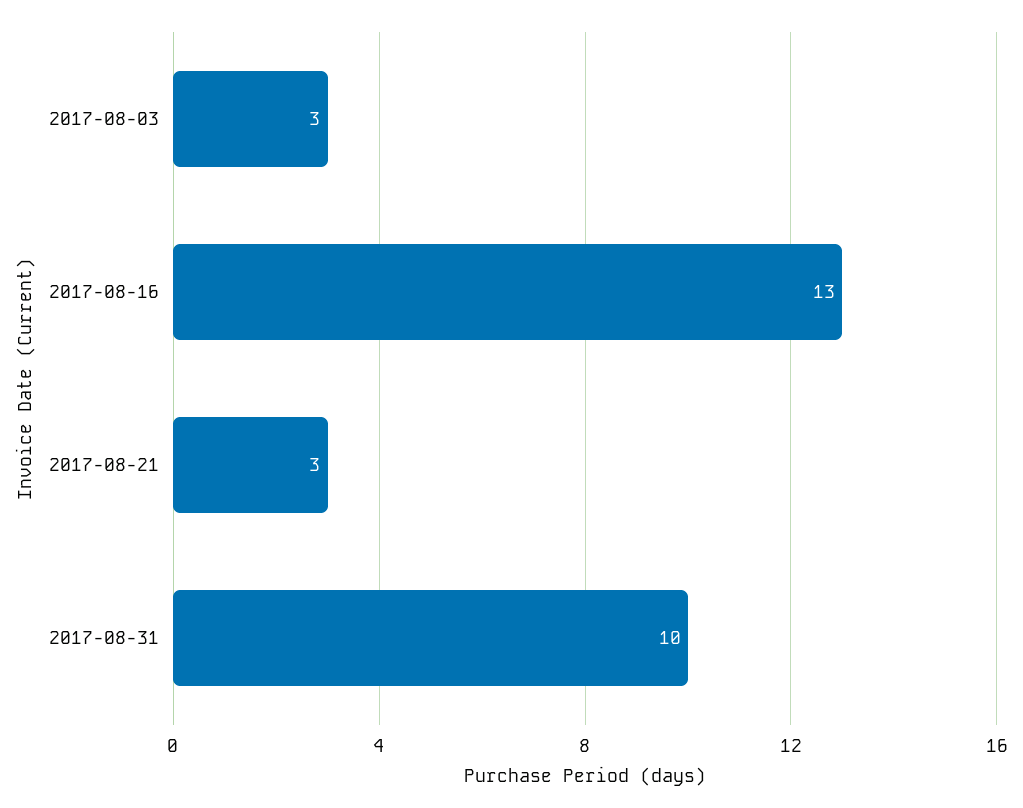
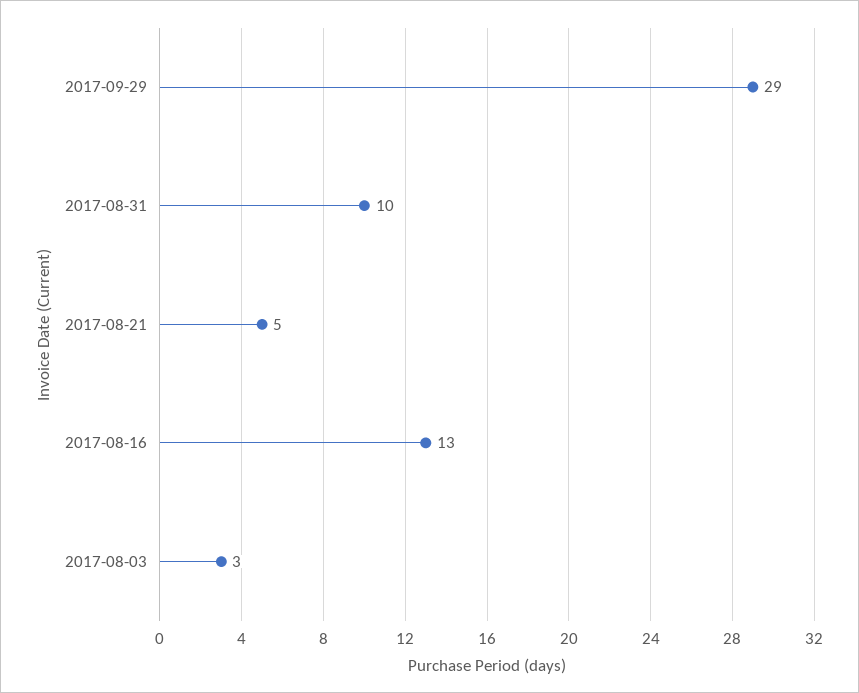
2017-08-21: 3 -> 5
2017-09-29: none -> 29

